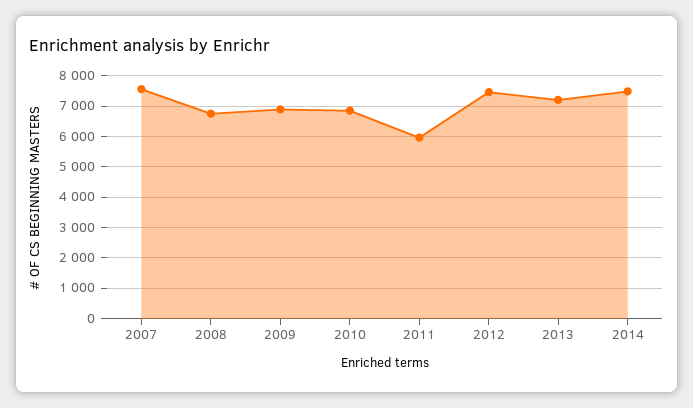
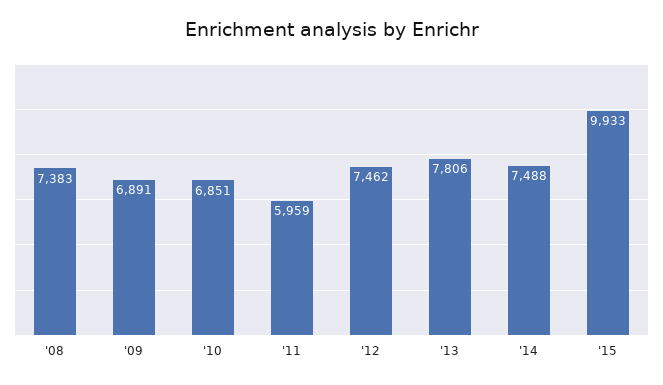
2007: 7600 -> none
2008: 6800 -> 7383
2013: 7200 -> 7806
'15: none -> 9933

